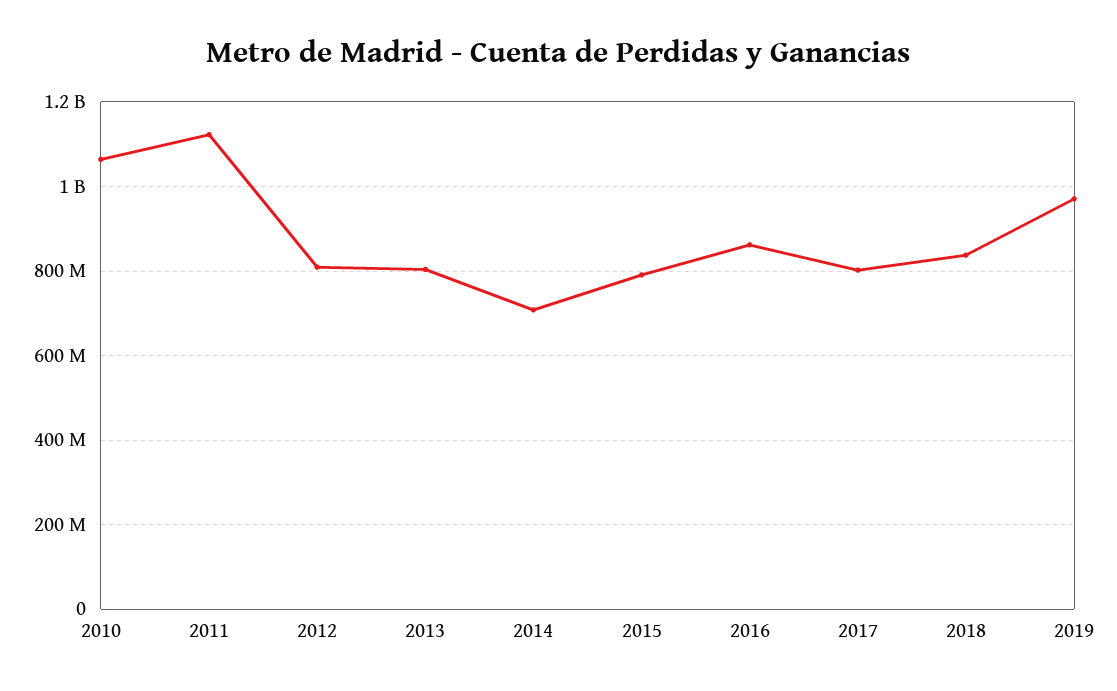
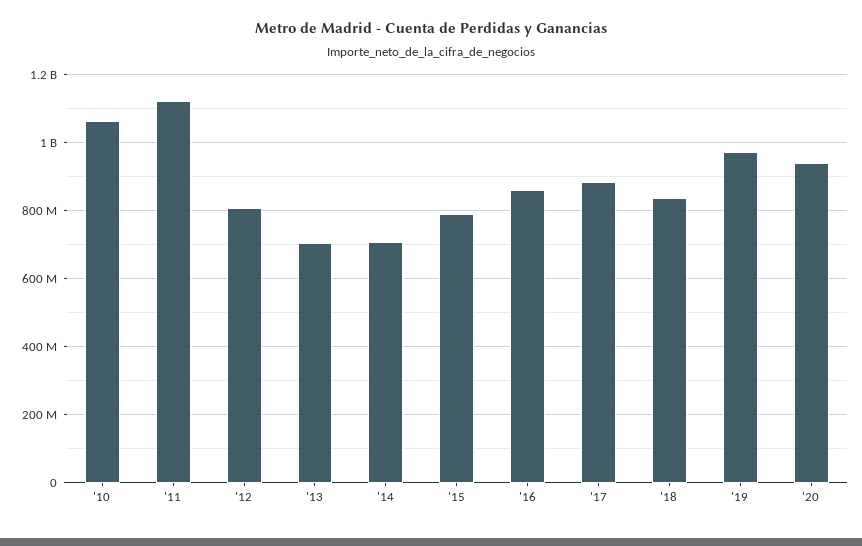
2013: 800000000 -> 700000000
2017: 800000000 -> 880000000
'20: none -> 940000000

